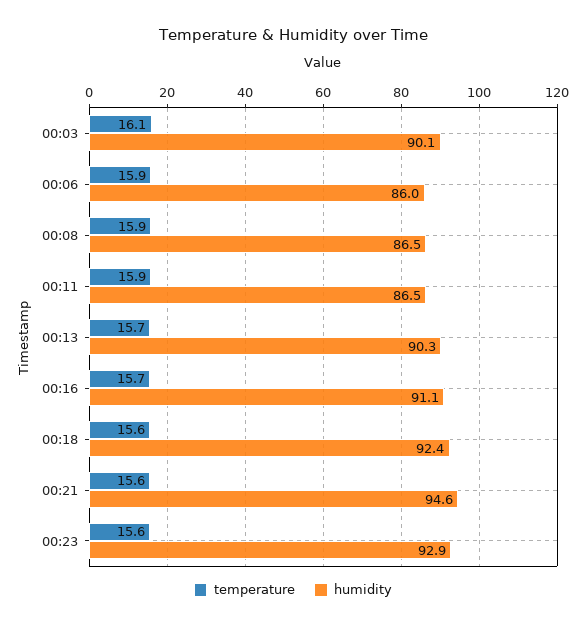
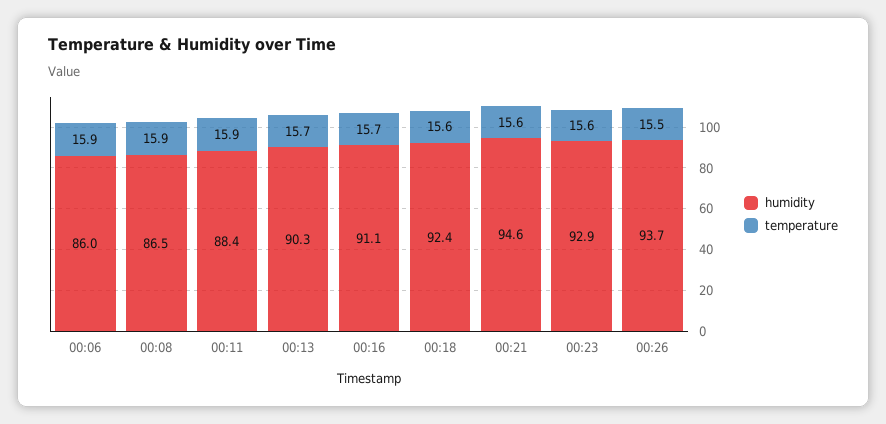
temperature, 00:03: 16.1 -> none
humidity, 00:03: 90.1 -> none
humidity, 00:11: 86.5 -> 88.4
humidity, 00:26: none -> 93.7
temperature, 00:26: none -> 15.5

